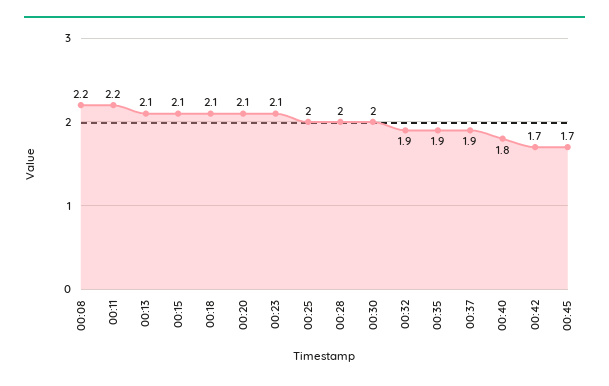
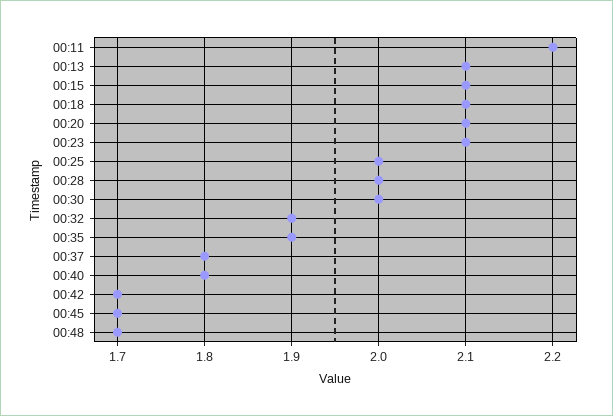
00:08: 2.2 -> none
00:37: 1.9 -> 1.8
00:48: none -> 1.7

